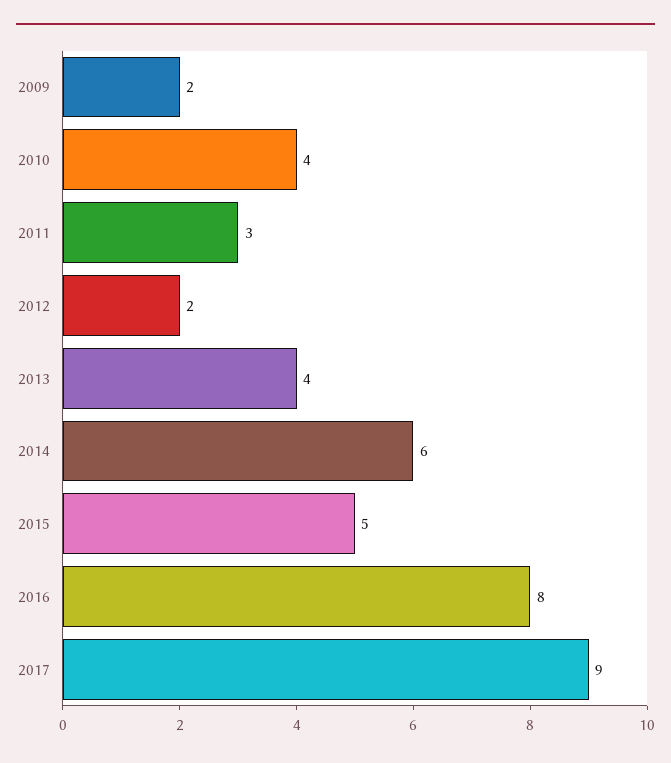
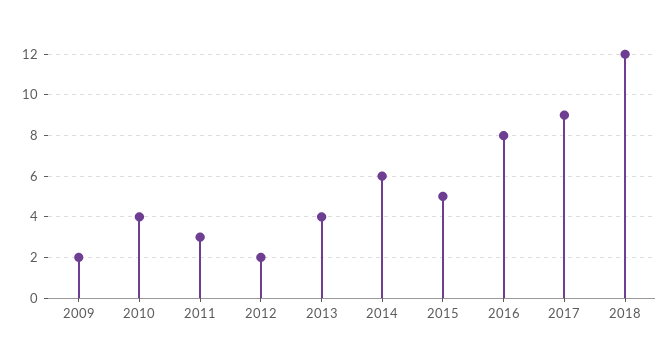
2018: none -> 12

